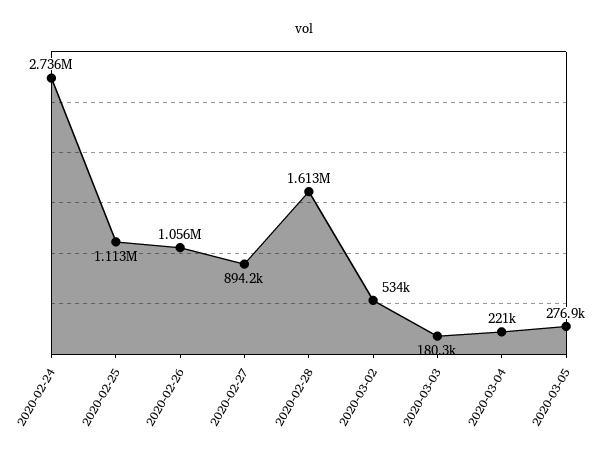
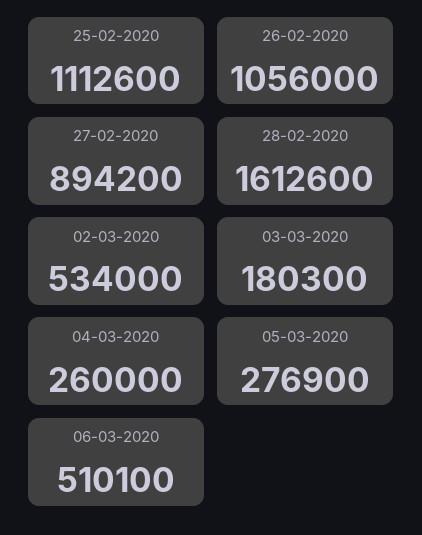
2020-02-24: 2736000 -> none
2020-03-04: 221000 -> 260000
06-03-2020: none -> 510100

